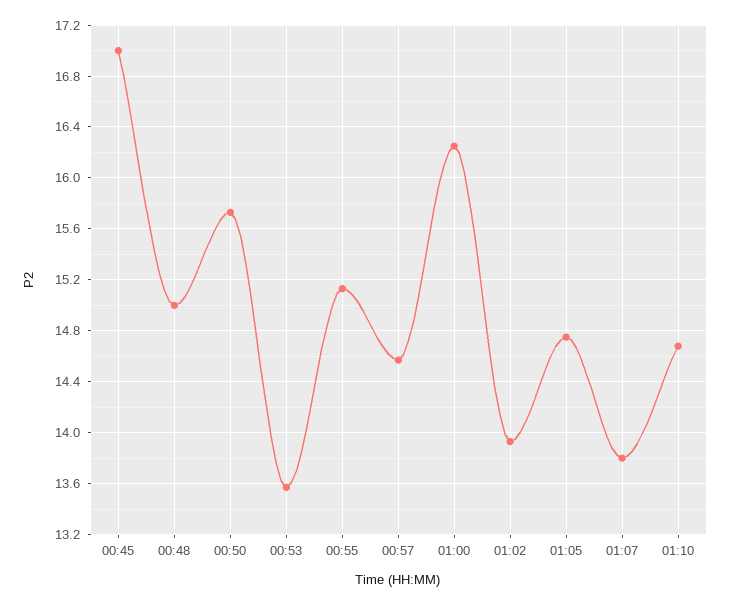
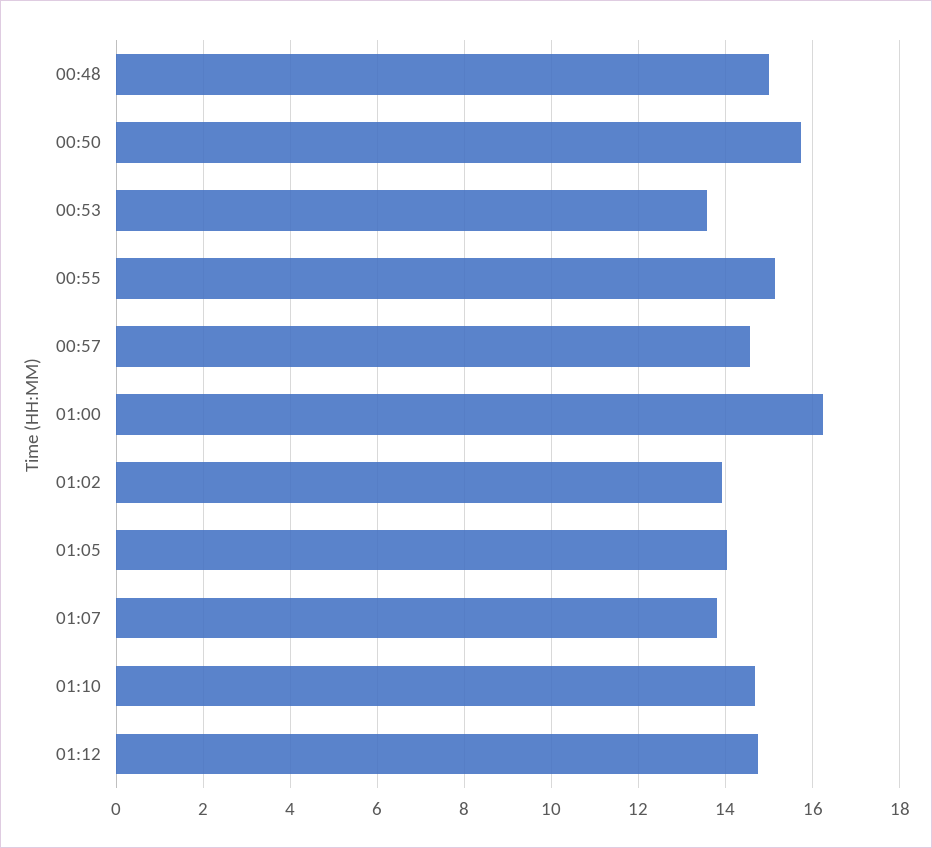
00:45: 17 -> none
01:05: 14.75 -> 14
01:12: none -> 14.8

